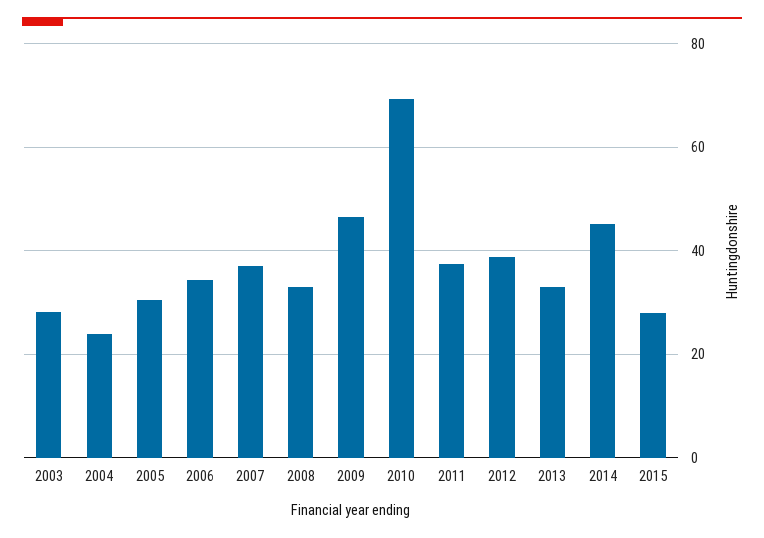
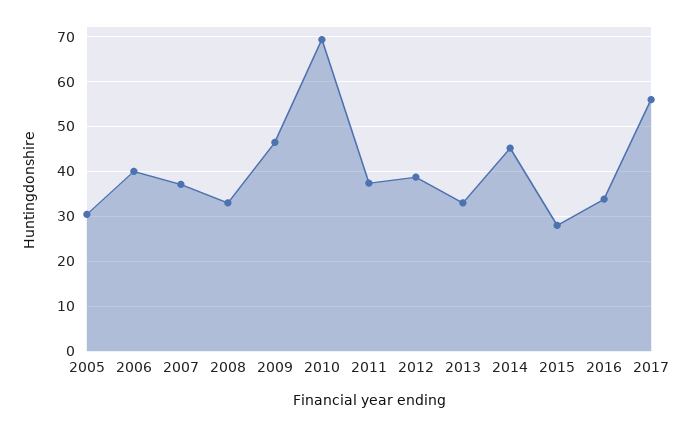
2003: 28 -> none
2004: 24 -> none
2006: 34 -> 40
2016: none -> 34
2017: none -> 56

